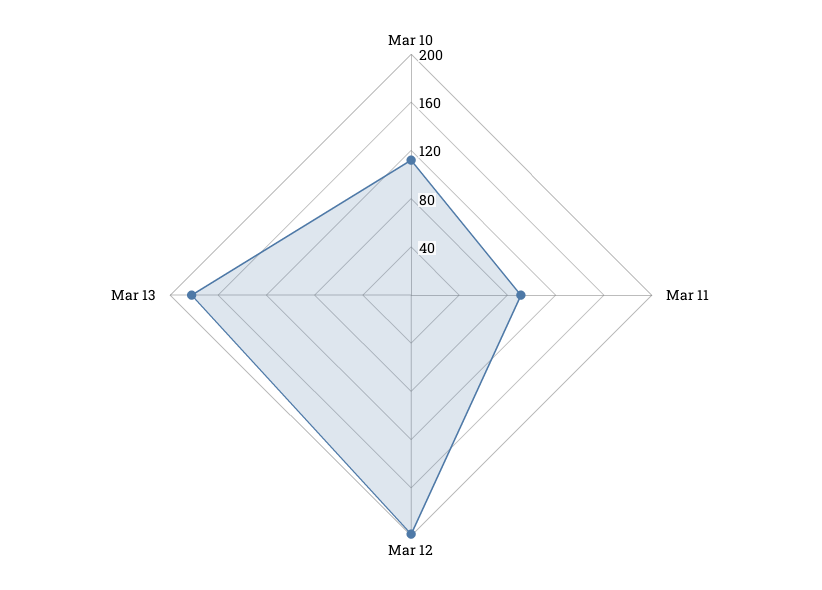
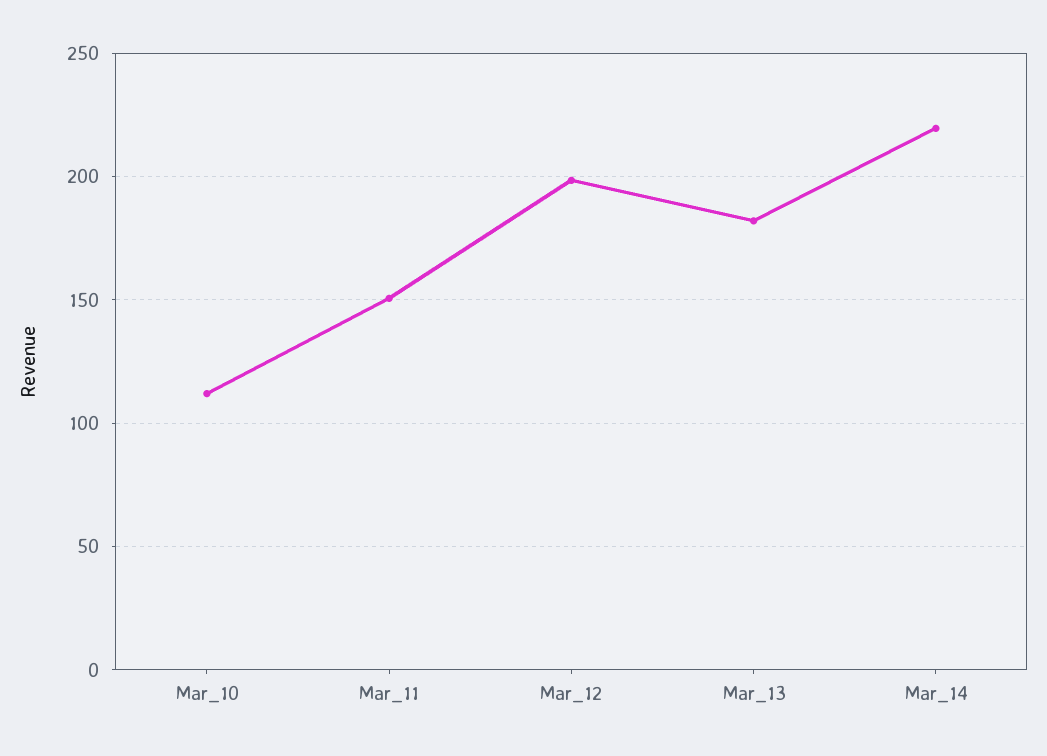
Mar 11: 90 -> 150
Mar_14: none -> 220

